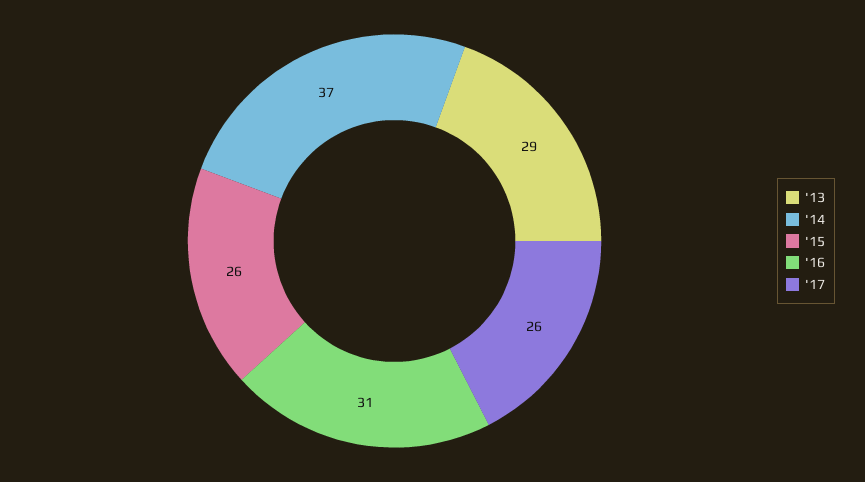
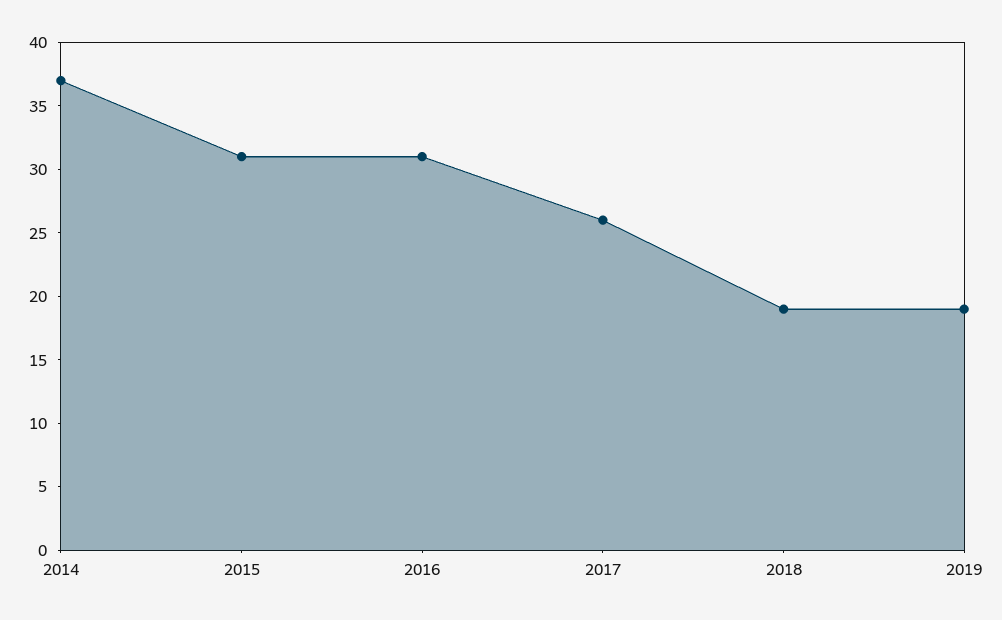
'13: 29 -> none
'15: 26 -> 31
2018: none -> 19
2019: none -> 19

